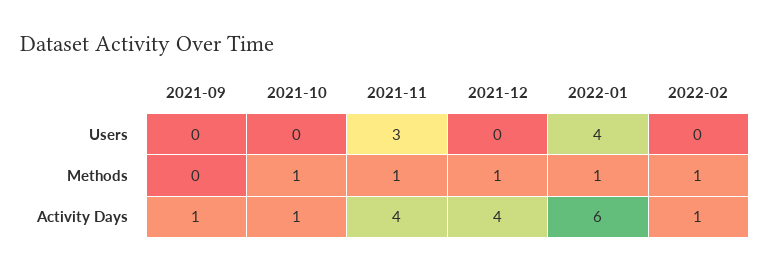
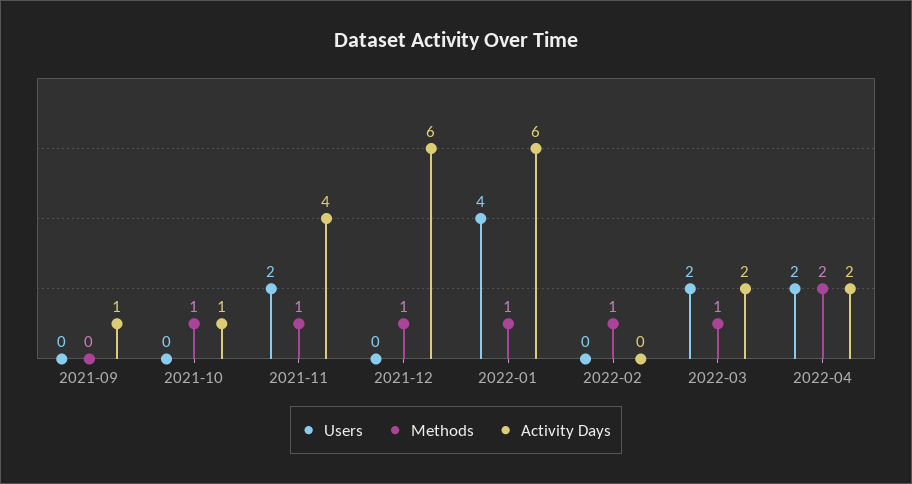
Users, 2021-11: 3 -> 2
Activity Days, 2021-12: 4 -> 6
Activity Days, 2022-02: 1 -> 0
Users, 2022-03: none -> 2
Methods, 2022-03: none -> 1
Activity Days, 2022-03: none -> 2
Users, 2022-04: none -> 2
Methods, 2022-04: none -> 2
Activity Days, 2022-04: none -> 2

